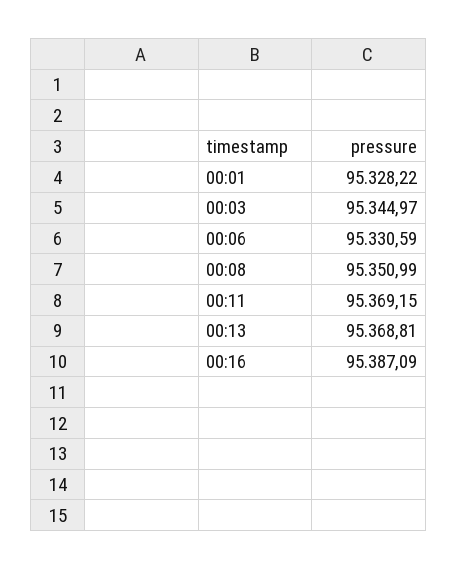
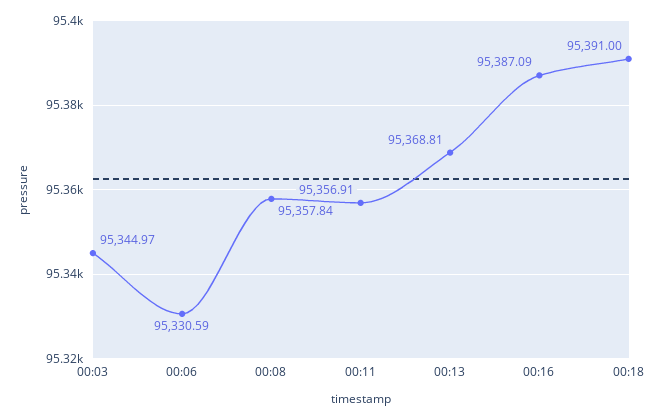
00:01: 95328.22 -> none
00:08: 95350.99 -> 95357.84
00:11: 95369.15 -> 95356.91
00:18: none -> 95391

